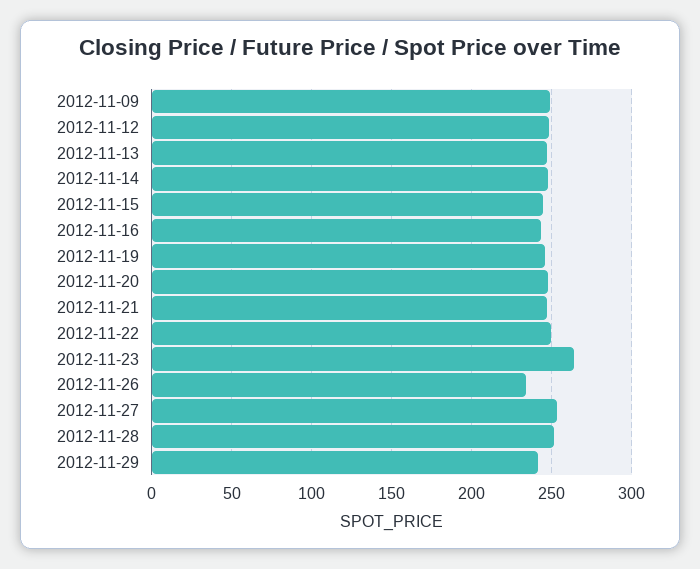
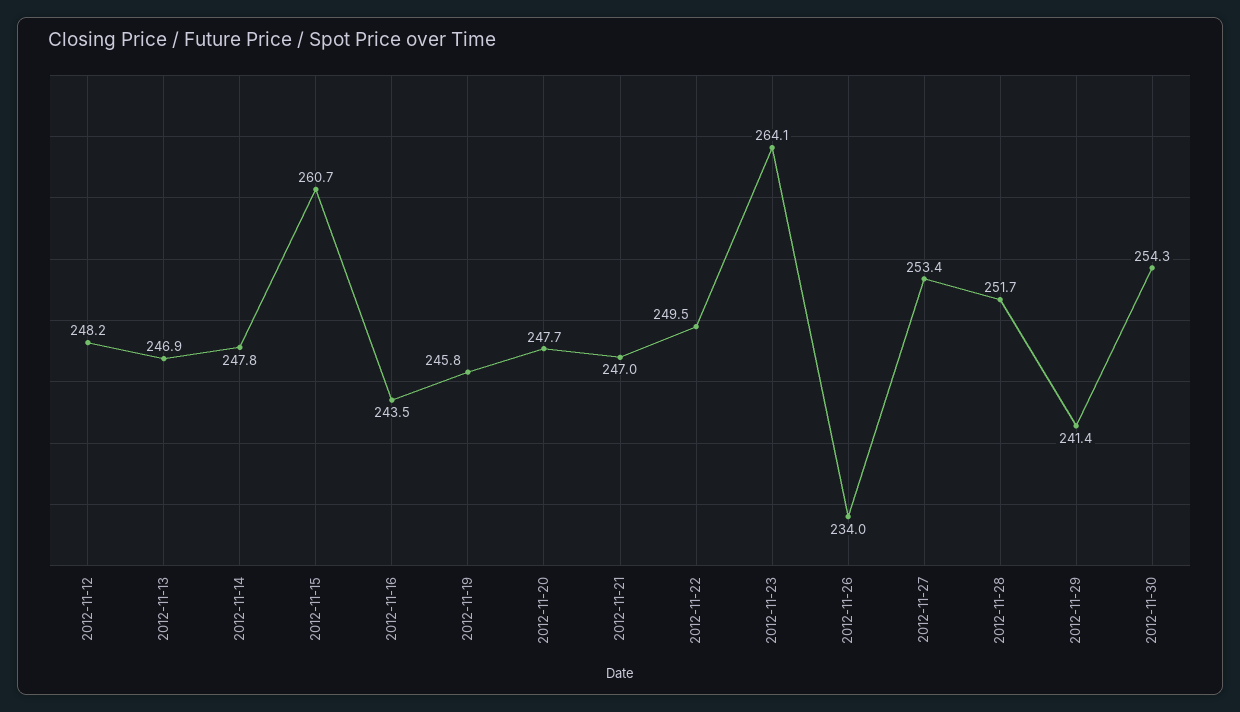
2012-11-09: 250 -> none
2012-11-15: 245 -> 260.7
2012-11-30: none -> 254.3

